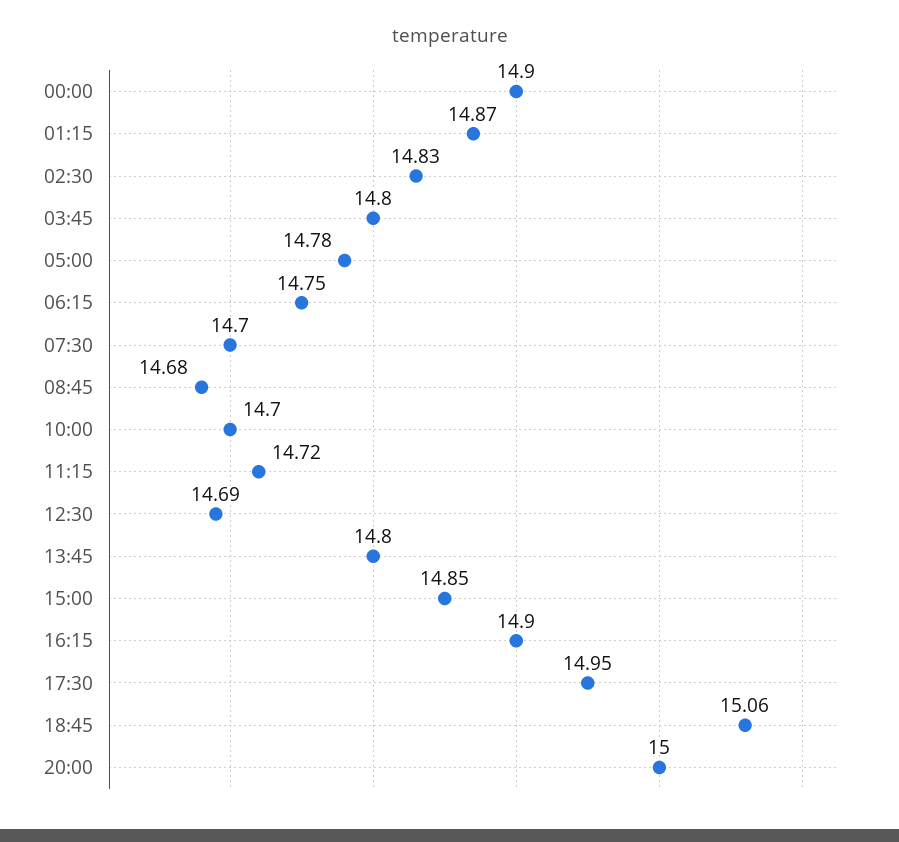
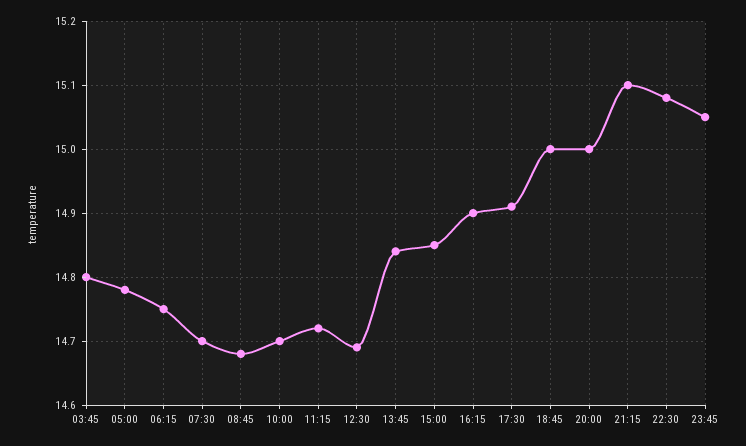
00:00: 14.9 -> none
01:15: 14.87 -> none
02:30: 14.83 -> none
13:45: 14.8 -> 14.84
17:30: 14.95 -> 14.91
18:45: 15.06 -> 15
21:15: none -> 15.1
22:30: none -> 15.08
23:45: none -> 15.05

